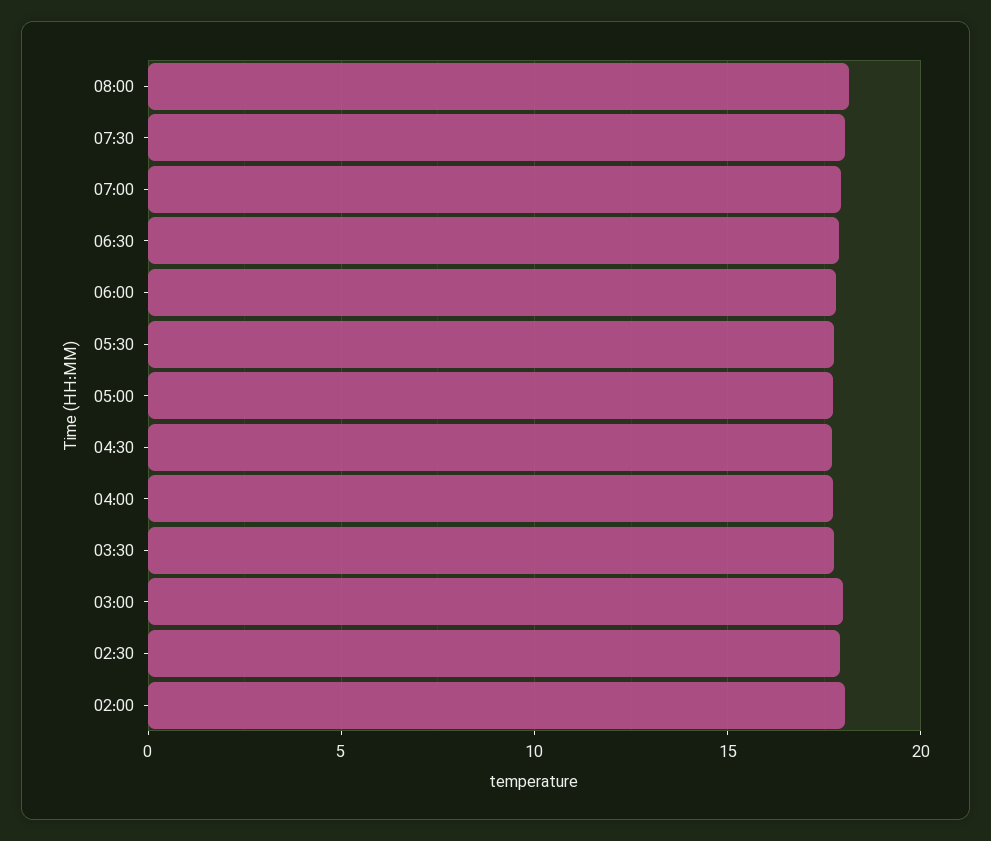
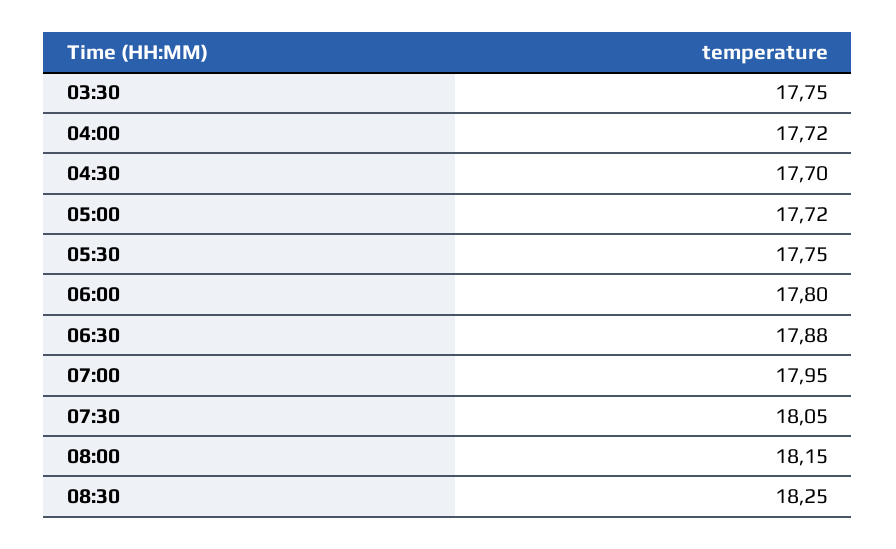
03:00: 18 -> none
02:30: 18 -> none
02:00: 18 -> none
08:30: none -> 18.25

